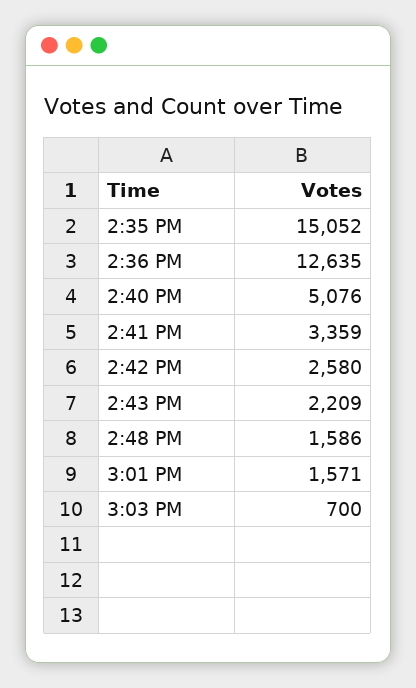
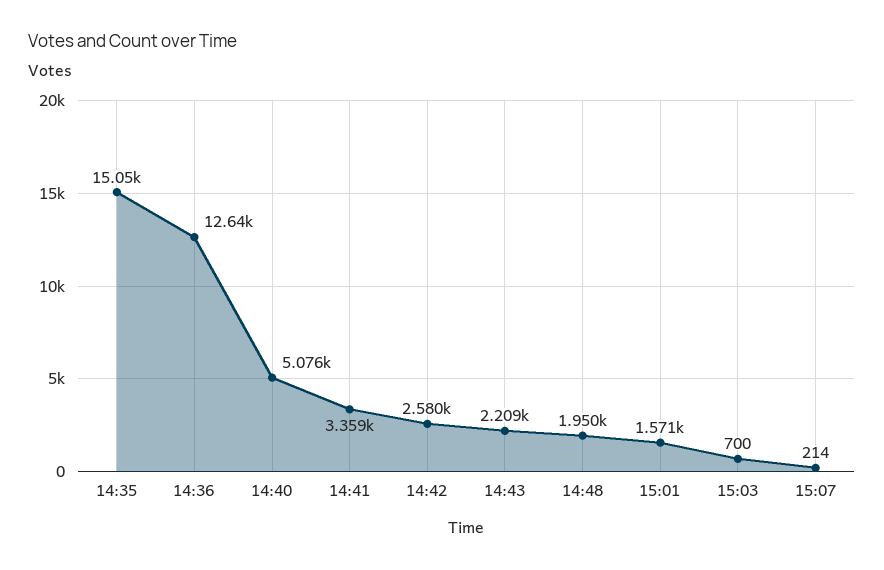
2:48 PM: 1586 -> 1950
15:07: none -> 214

